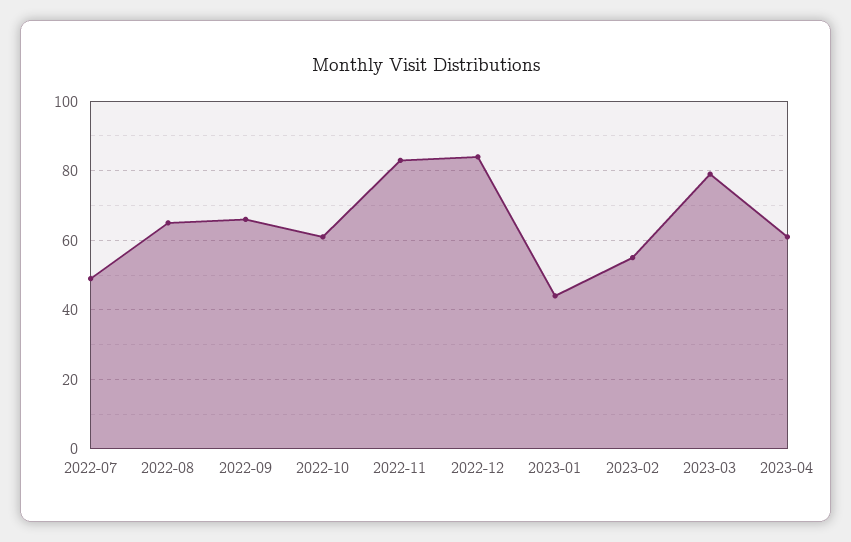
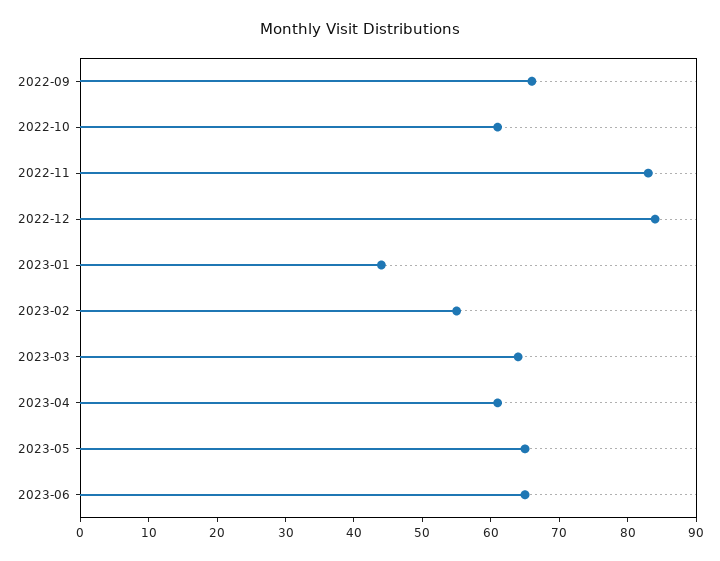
2022-07: 50 -> none
2022-08: 65 -> none
2023-03: 80 -> 65
2023-05: none -> 65
2023-06: none -> 65

